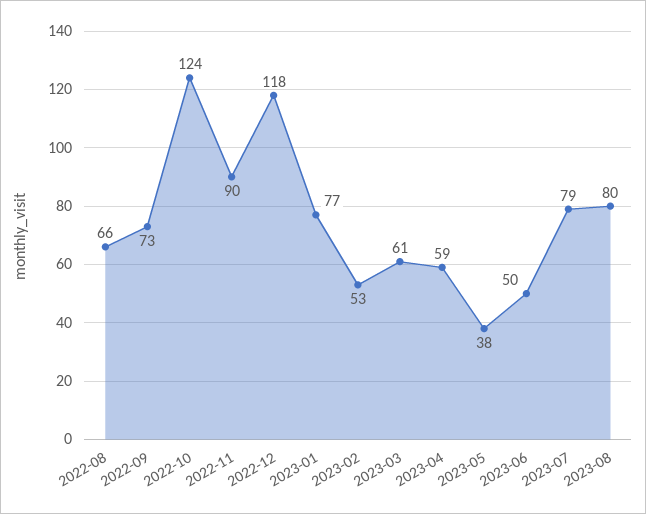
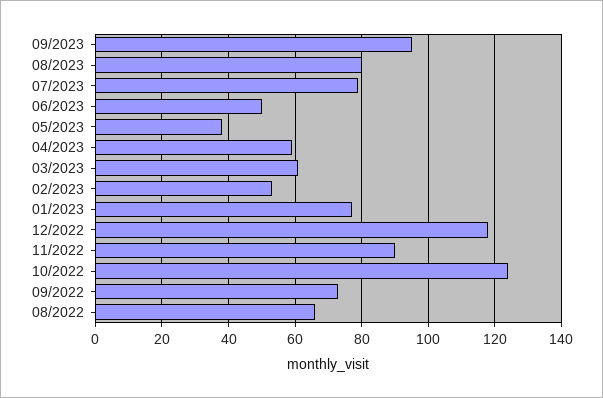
09/2023: none -> 95

